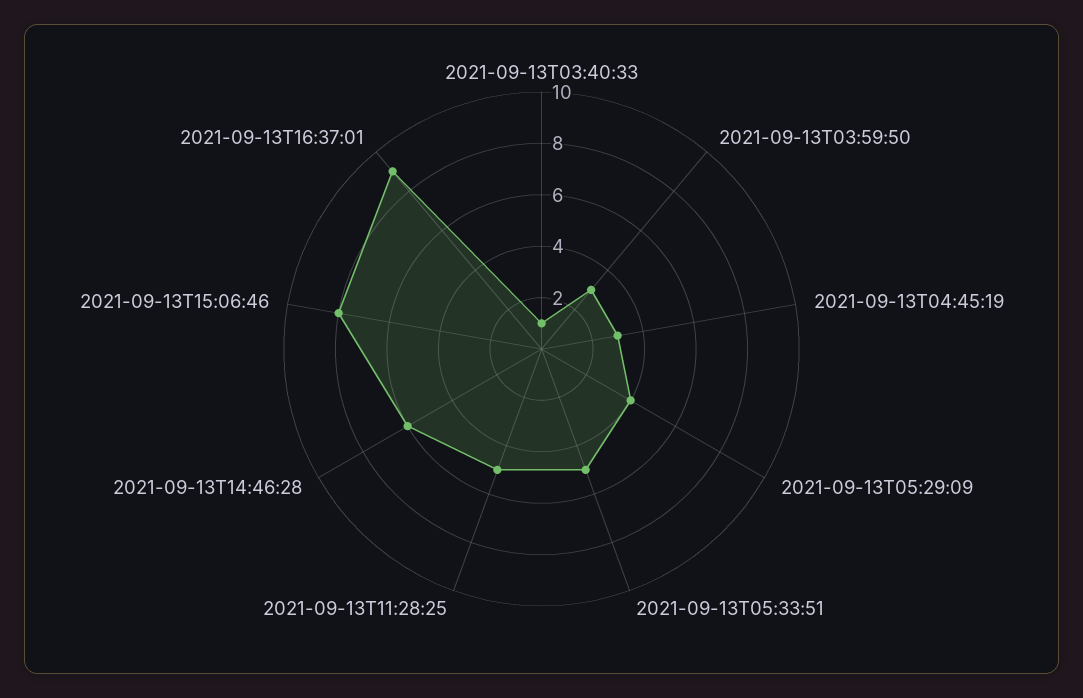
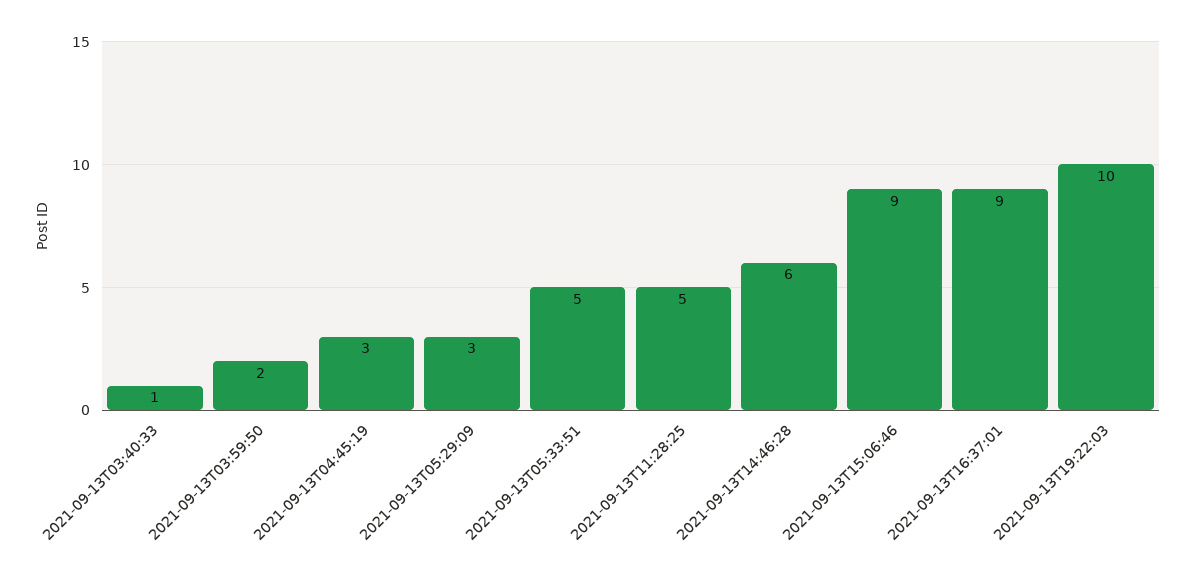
2021-09-13T03:59:50: 3 -> 2
2021-09-13T05:29:09: 4 -> 3
2021-09-13T15:06:46: 8 -> 9
2021-09-13T19:22:03: none -> 10

